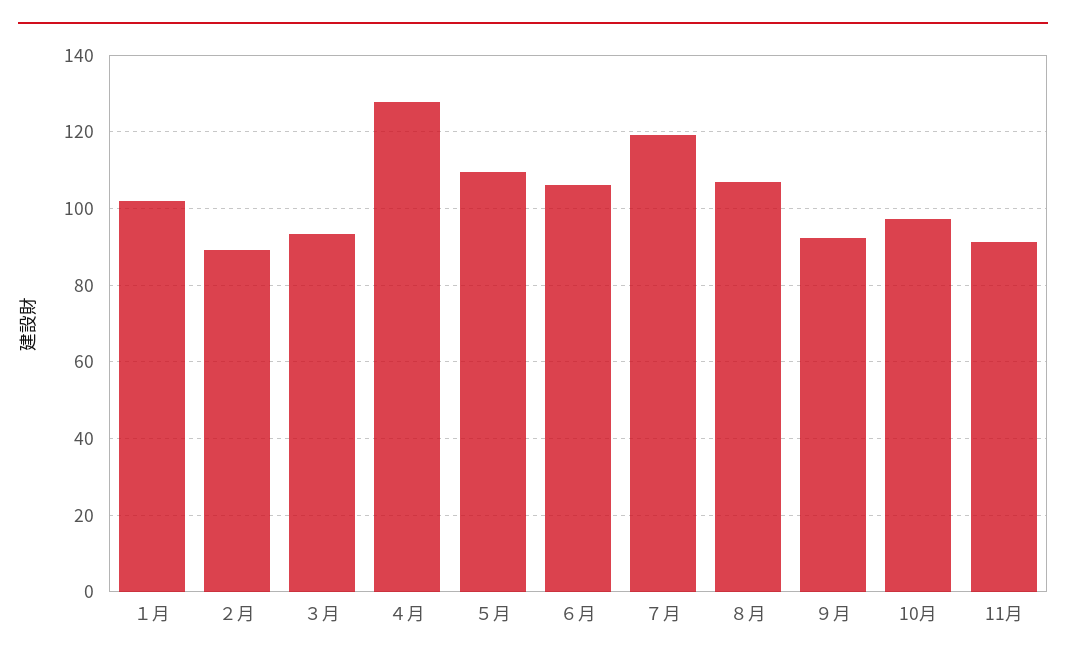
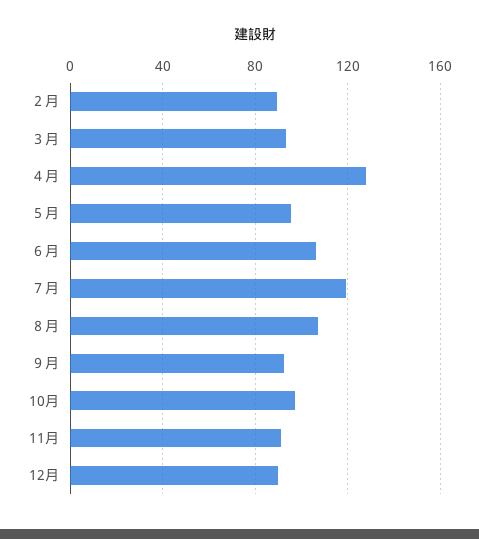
１月: 102 -> none
５月: 110 -> 95
12月: none -> 90

